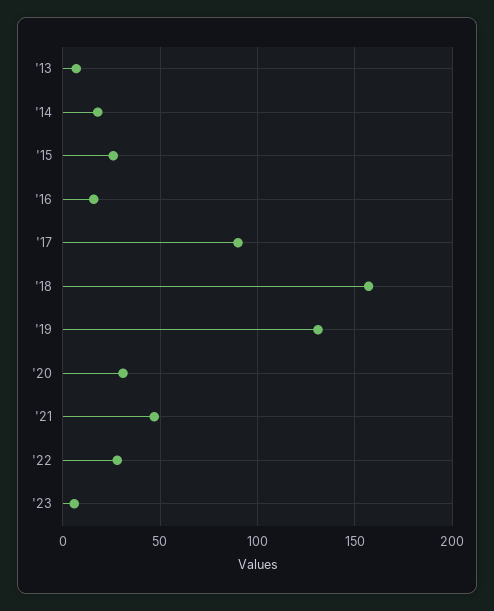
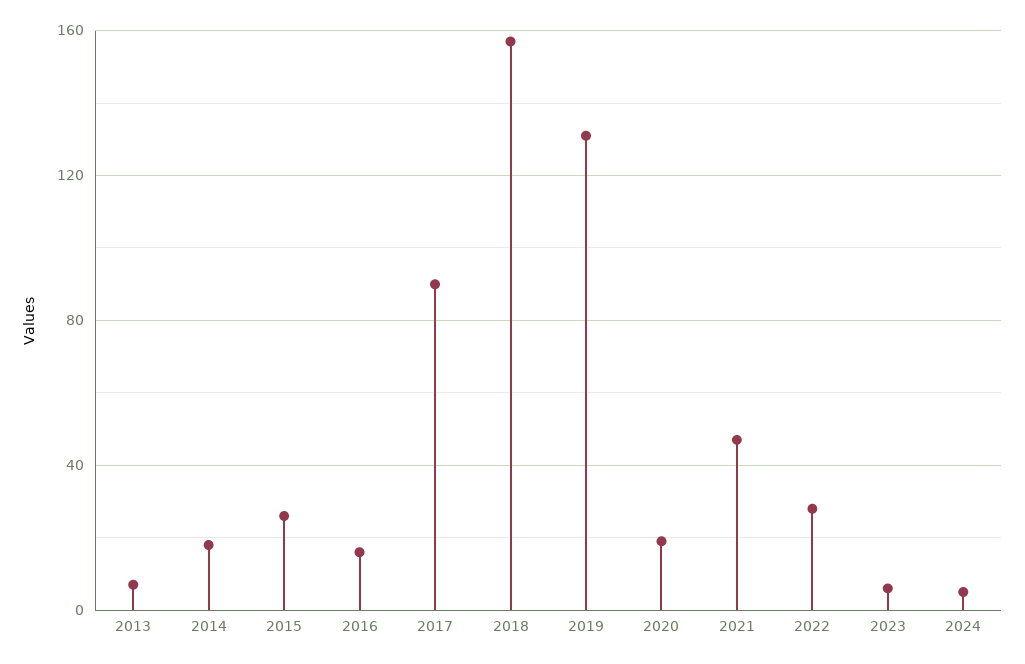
'20: 30 -> 20
2024: none -> 5

